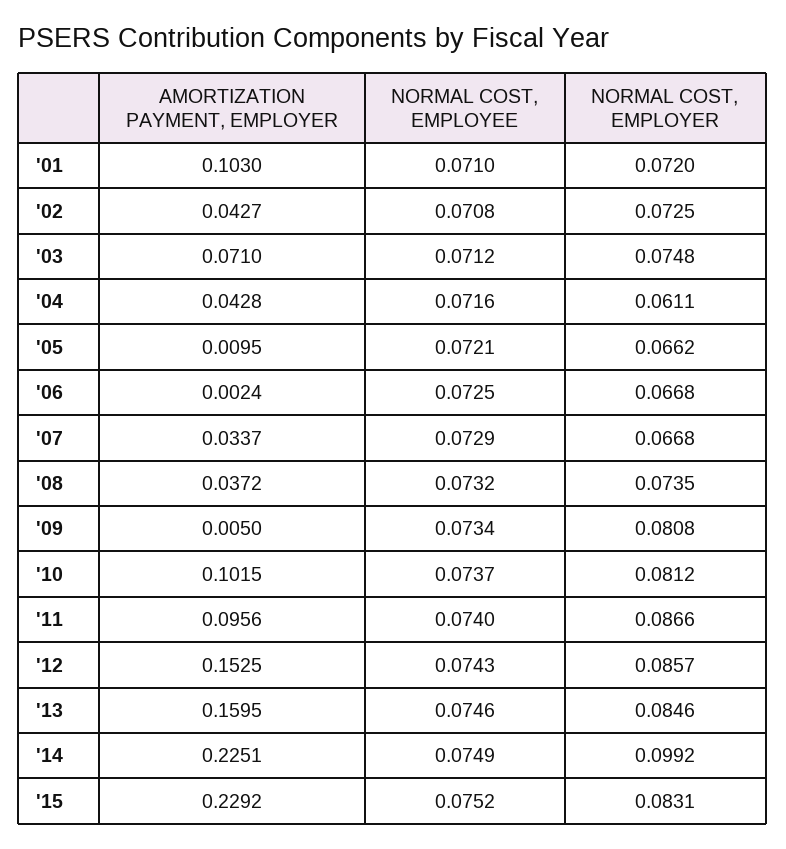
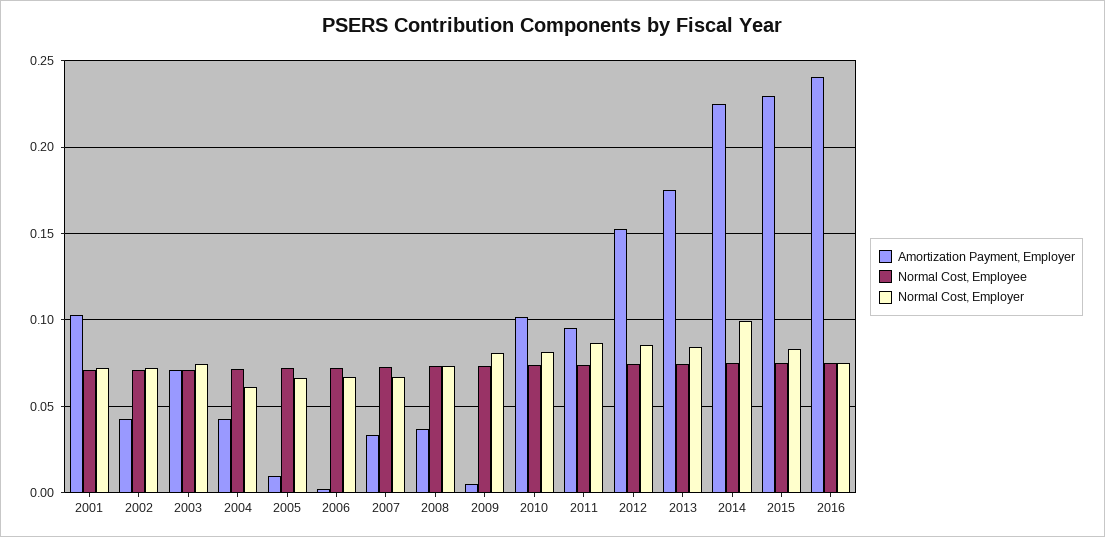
AMORTIZATION PAYMENT, EMPLOYER, '13: 0.1595 -> 0.175
AMORTIZATION PAYMENT, EMPLOYER, 2016: none -> 0.24
NORMAL COST, EMPLOYEE, 2016: none -> 0.075
NORMAL COST, EMPLOYER, 2016: none -> 0.075

